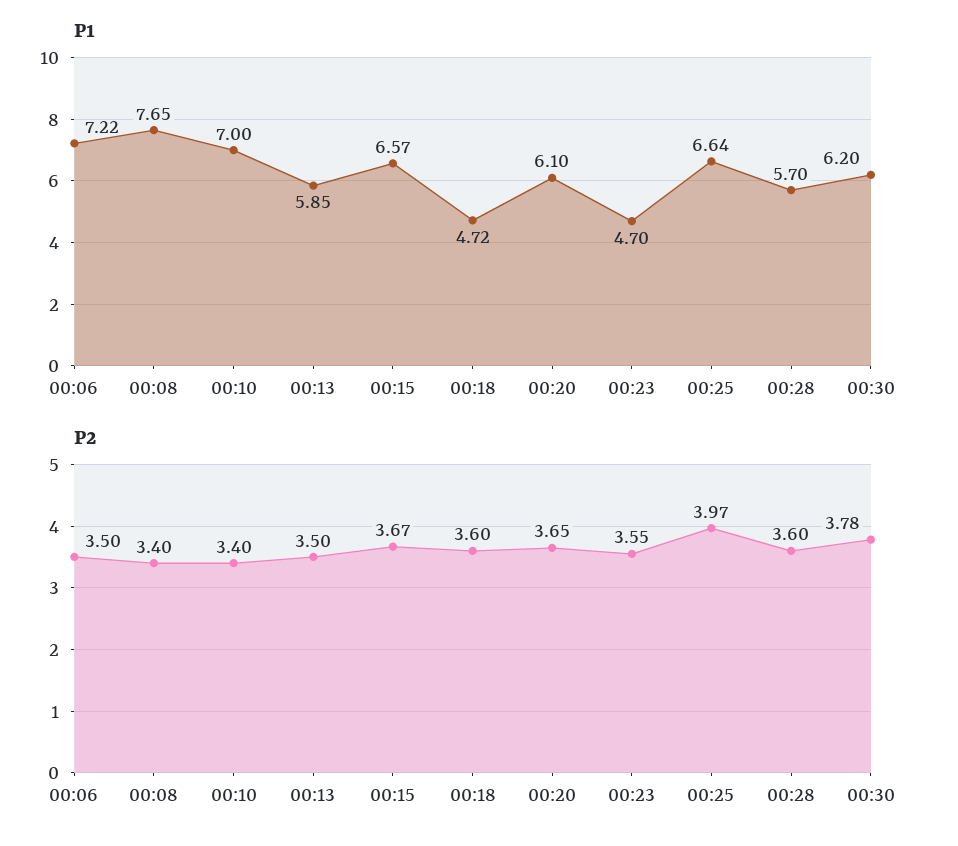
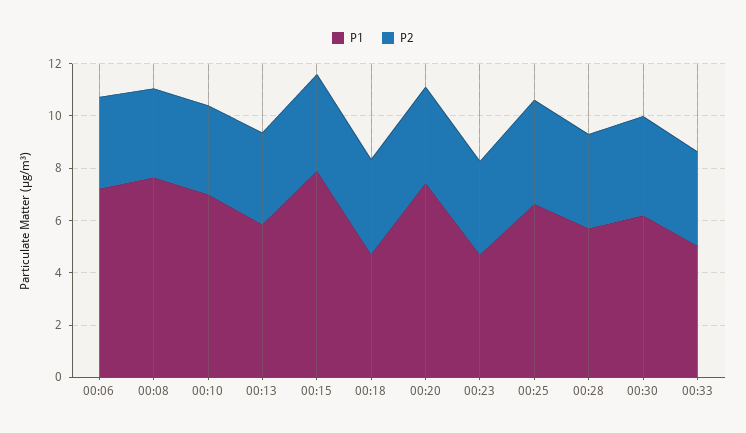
P1, 00:15: 6.57 -> 8
P1, 00:20: 6.1 -> 7.5
P1, 00:33: none -> 5
P2, 00:33: none -> 3.5

